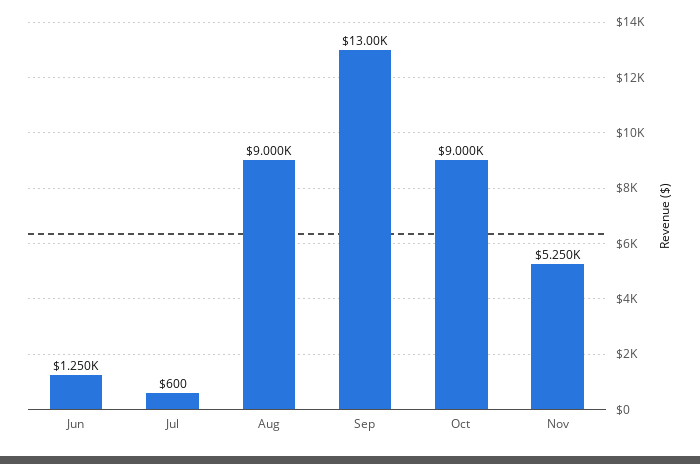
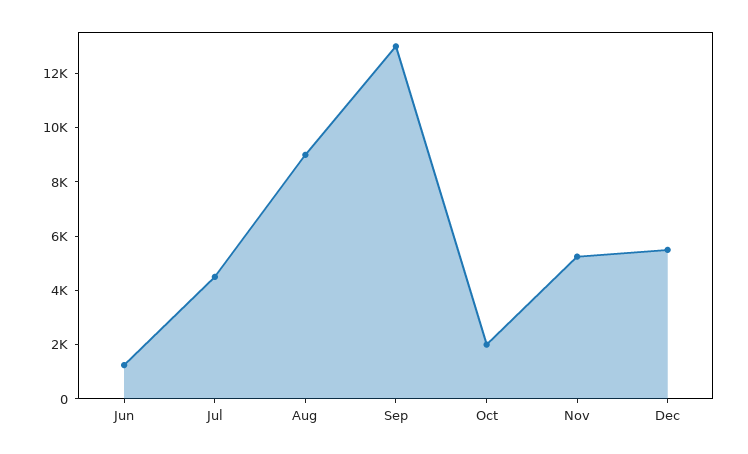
Jul: 600 -> 4500
Oct: 9000 -> 2000
Dec: none -> 5500

